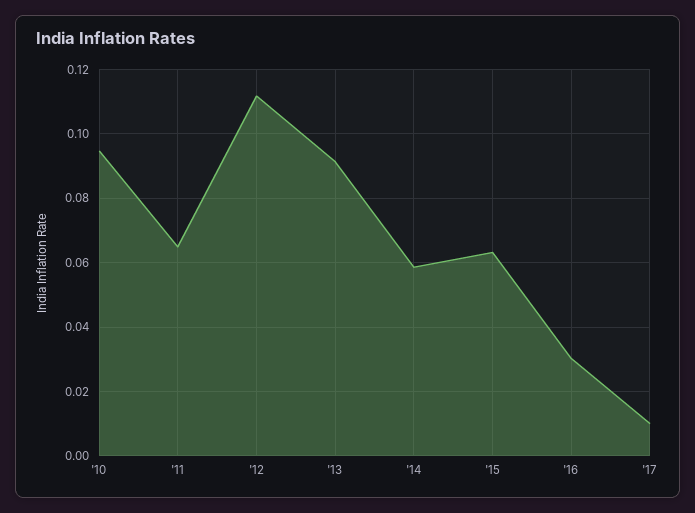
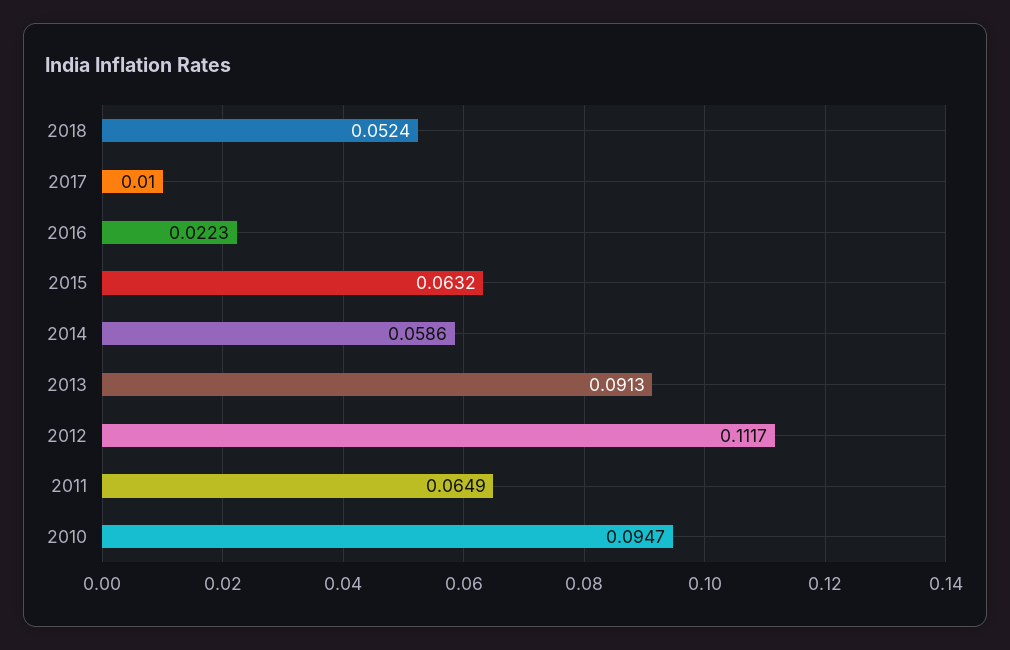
'16: 0.03 -> 0.0223
2018: none -> 0.0524

